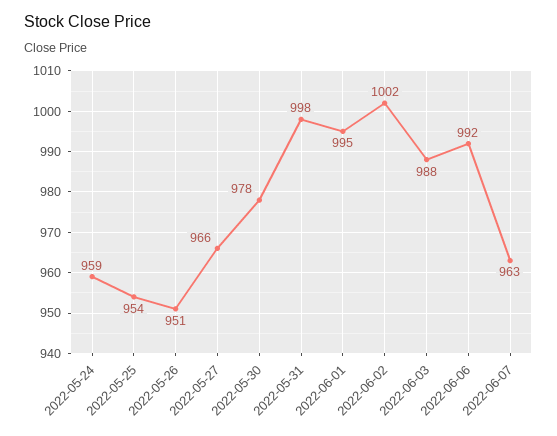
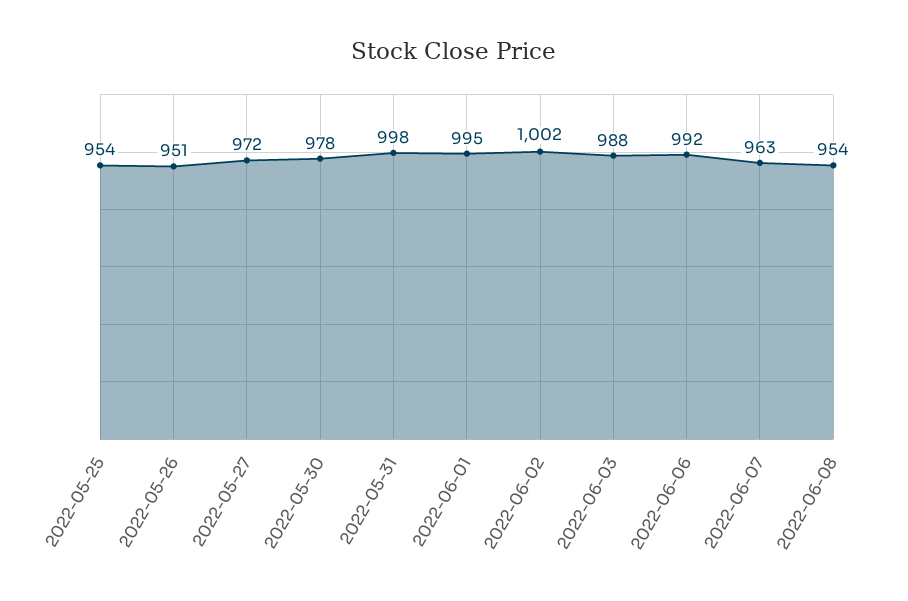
2022-05-24: 959 -> none
2022-05-27: 966 -> 972
2022-06-08: none -> 954

